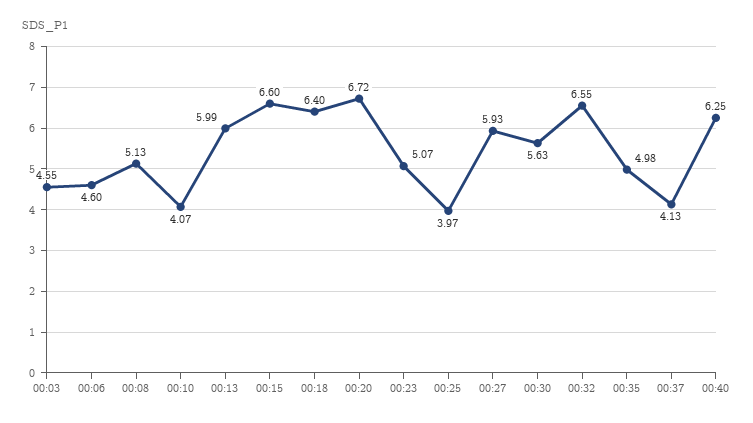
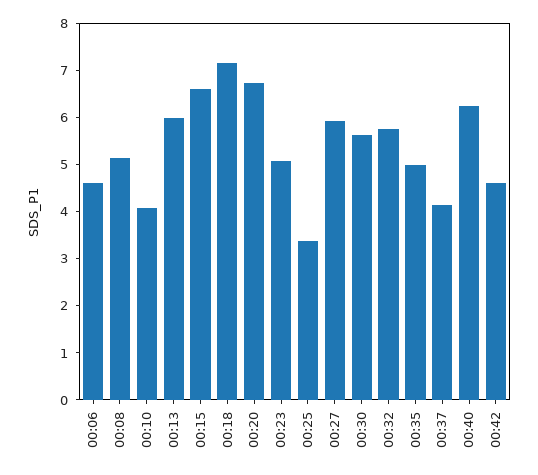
00:03: 4.55 -> none
00:18: 6.4 -> 7.2
00:25: 3.97 -> 3.4
00:32: 6.55 -> 5.8
00:42: none -> 4.6

